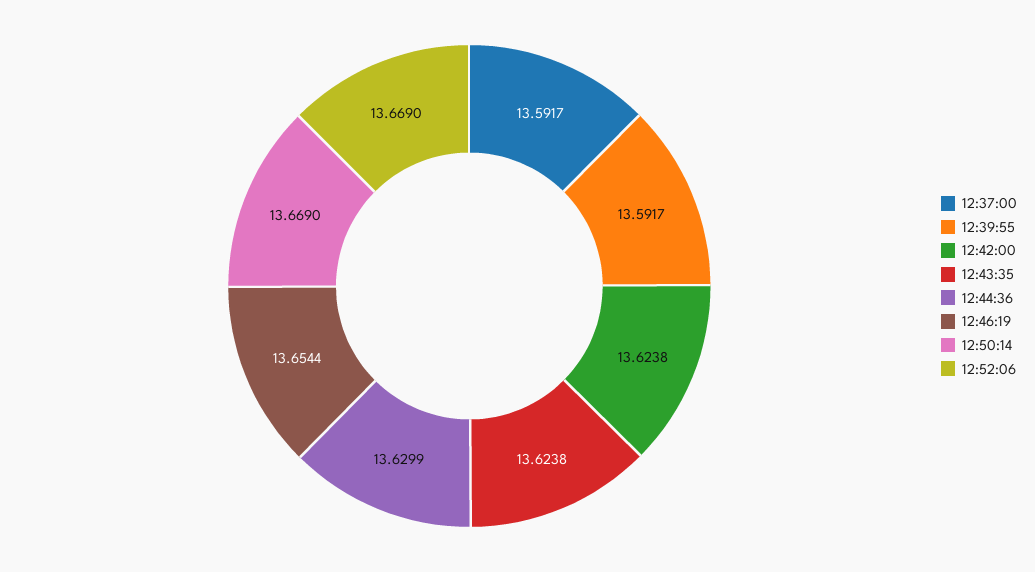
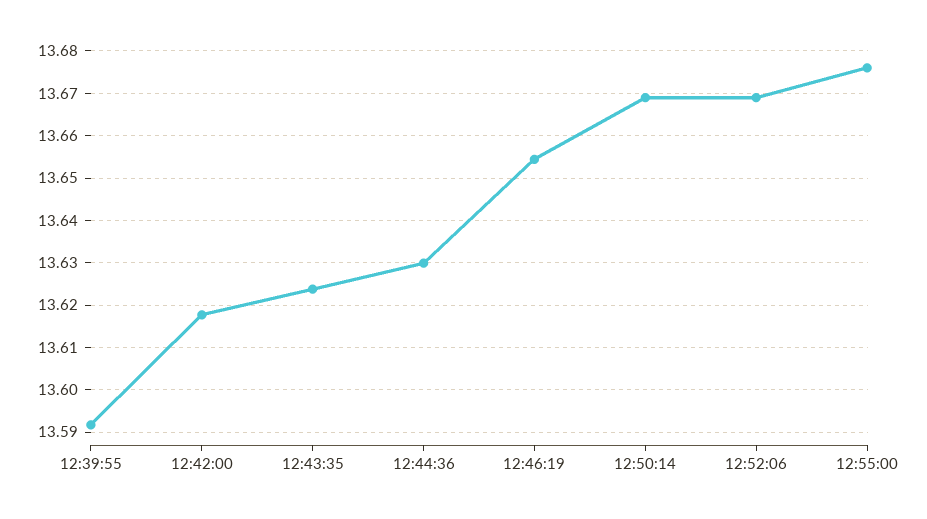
12:37:00: 13.5917 -> none
12:42:00: 13.6238 -> 13.618
12:55:00: none -> 13.676

